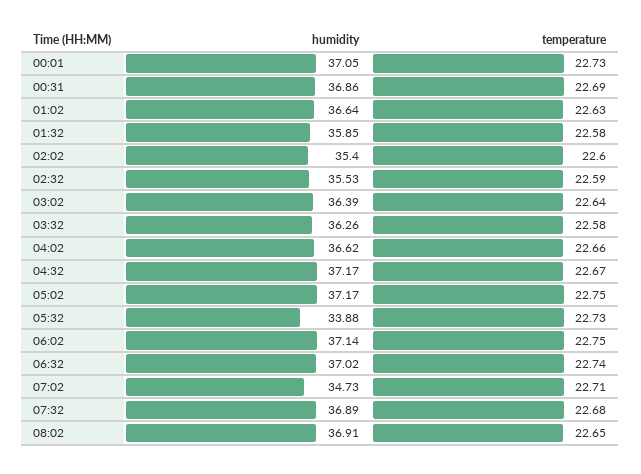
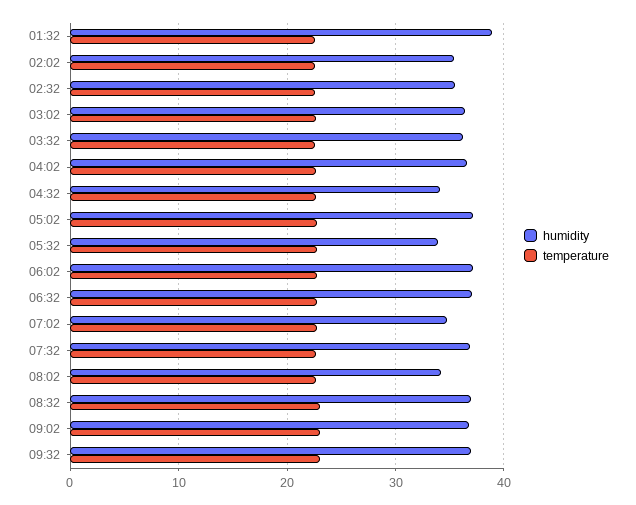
humidity, 00:01: 37.05 -> none
temperature, 00:01: 22.73 -> none
humidity, 00:31: 36.86 -> none
temperature, 00:31: 22.69 -> none
humidity, 01:02: 36.64 -> none
temperature, 01:02: 22.63 -> none
humidity, 01:32: 35.85 -> 39
humidity, 04:32: 37.17 -> 34
humidity, 08:02: 36.91 -> 34
humidity, 08:32: none -> 37
temperature, 08:32: none -> 23
humidity, 09:02: none -> 37
temperature, 09:02: none -> 23
humidity, 09:32: none -> 37
temperature, 09:32: none -> 23

